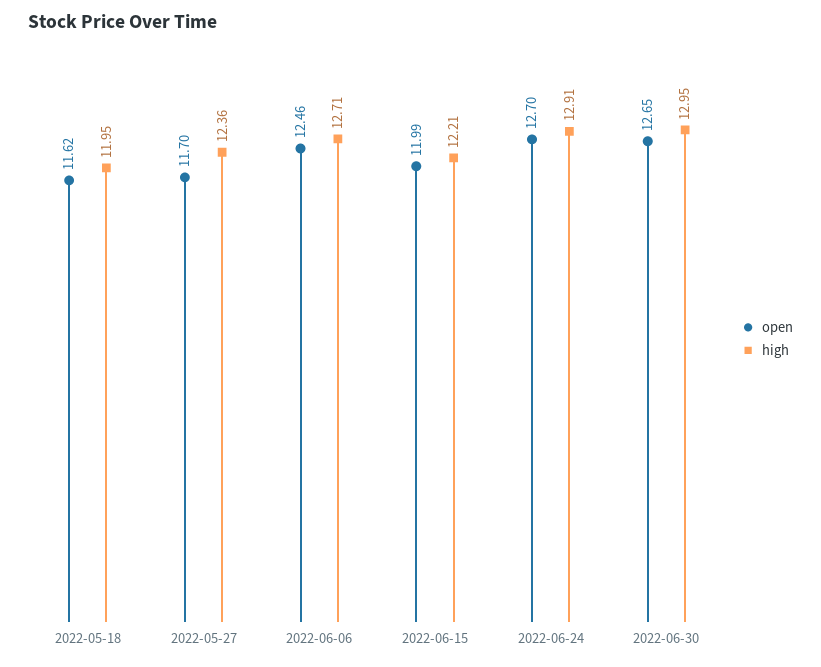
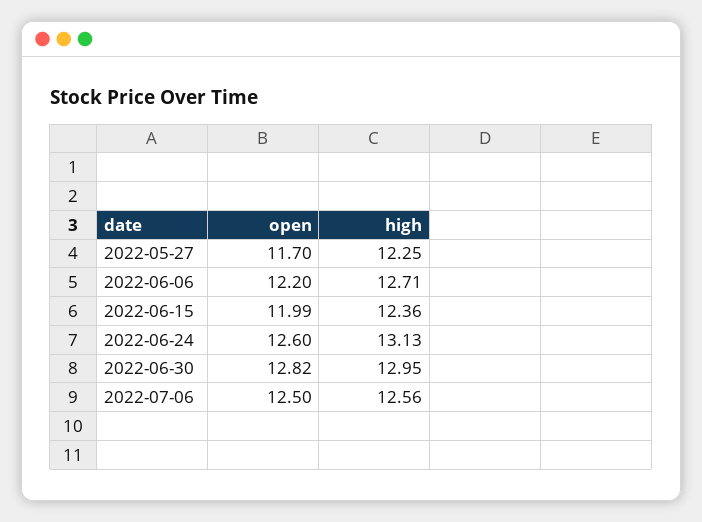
open, 2022-05-18: 11.62 -> none
high, 2022-05-18: 11.95 -> none
high, 2022-05-27: 12.36 -> 12.25
open, 2022-06-06: 12.46 -> 12.2
high, 2022-06-15: 12.21 -> 12.36
open, 2022-06-24: 12.7 -> 12.6
high, 2022-06-24: 12.91 -> 13.13
open, 2022-06-30: 12.65 -> 12.82
open, 2022-07-06: none -> 12.5
high, 2022-07-06: none -> 12.56

